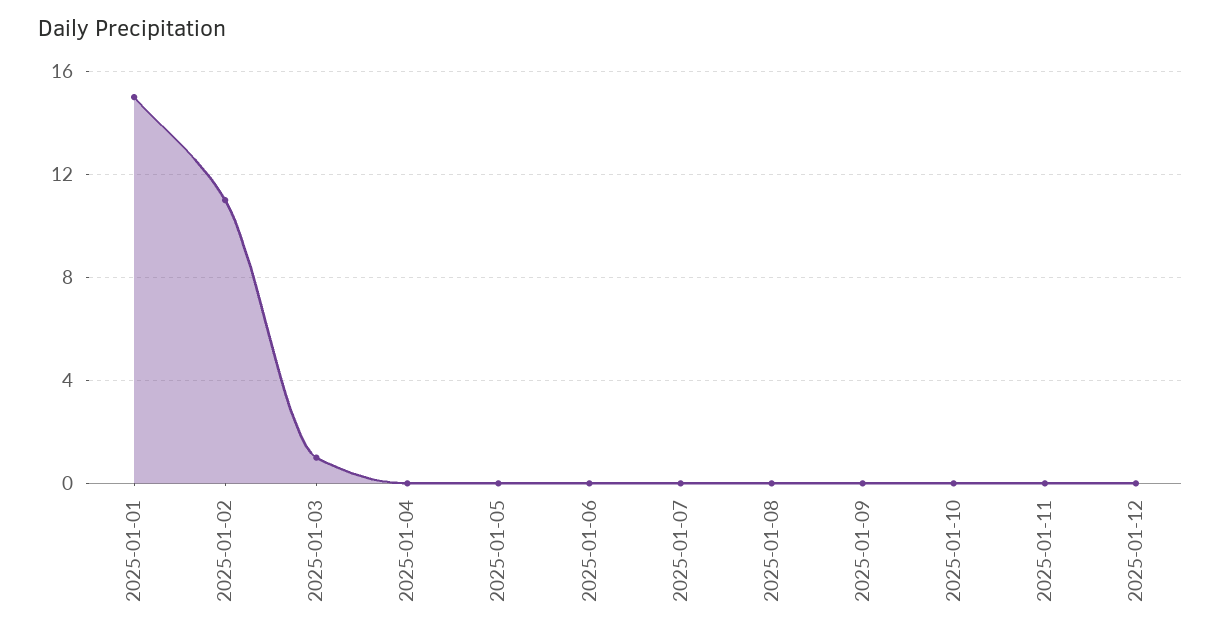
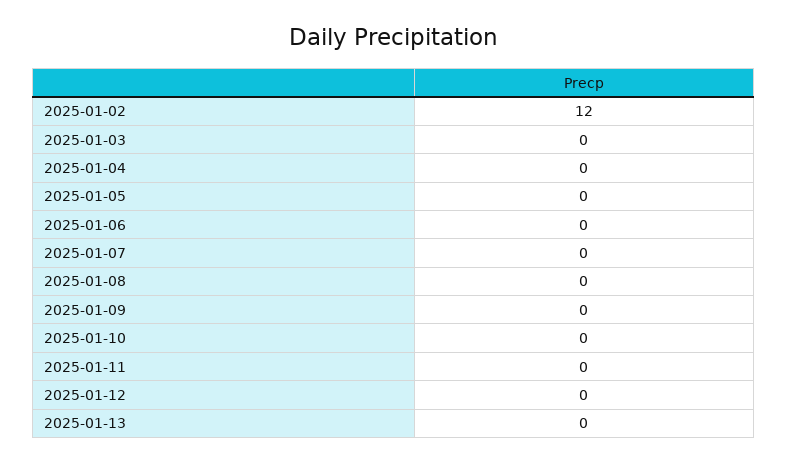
2025-01-01: 15 -> none
2025-01-02: 11 -> 12
2025-01-03: 1 -> 0
2025-01-13: none -> 0

